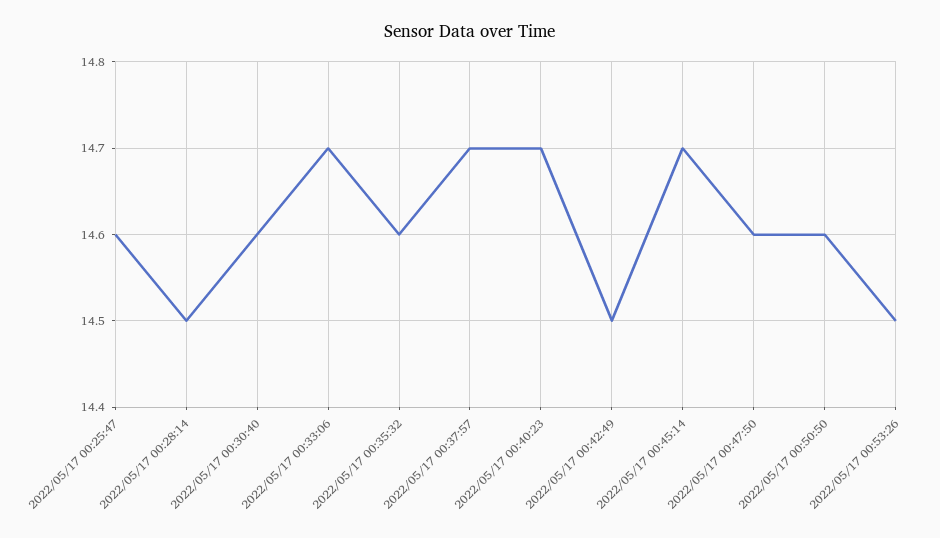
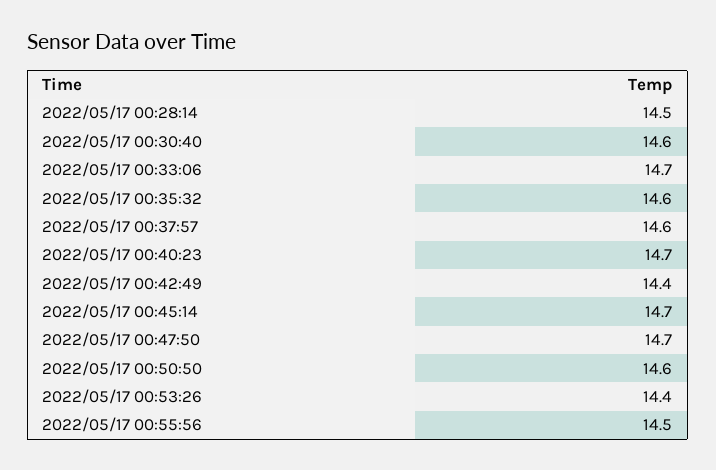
2022/05/17 00:25:47: 14.6 -> none
2022/05/17 00:37:57: 14.7 -> 14.6
2022/05/17 00:42:49: 14.5 -> 14.4
2022/05/17 00:47:50: 14.6 -> 14.7
2022/05/17 00:53:26: 14.5 -> 14.4
2022/05/17 00:55:56: none -> 14.5

